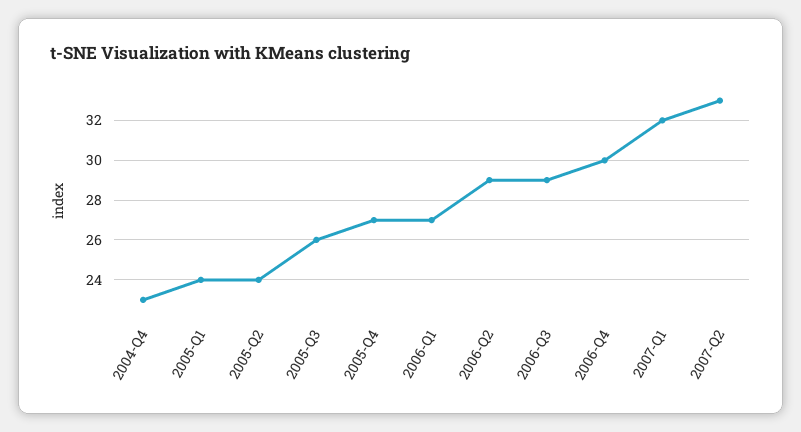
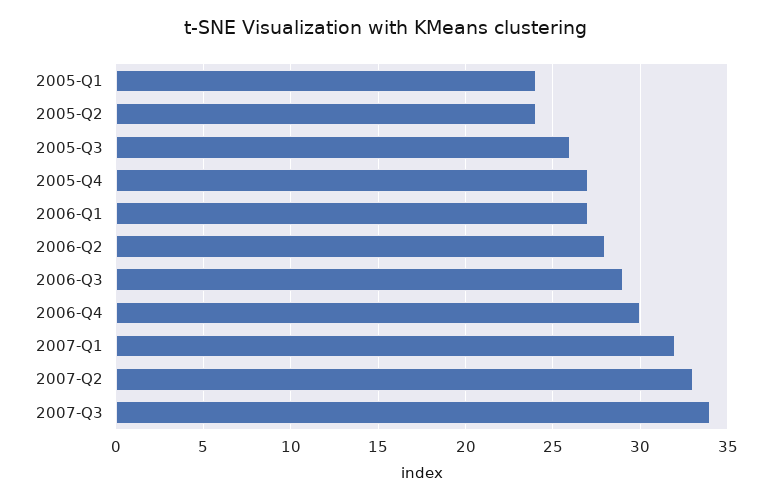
2004-Q4: 23 -> none
2006-Q2: 29 -> 28
2007-Q3: none -> 34

